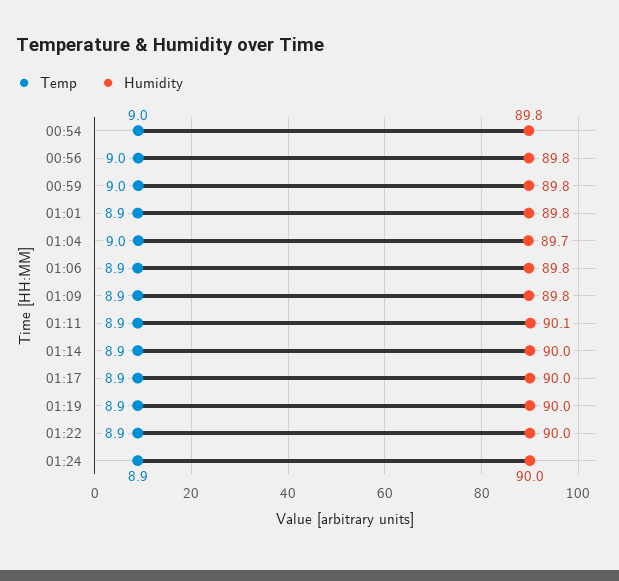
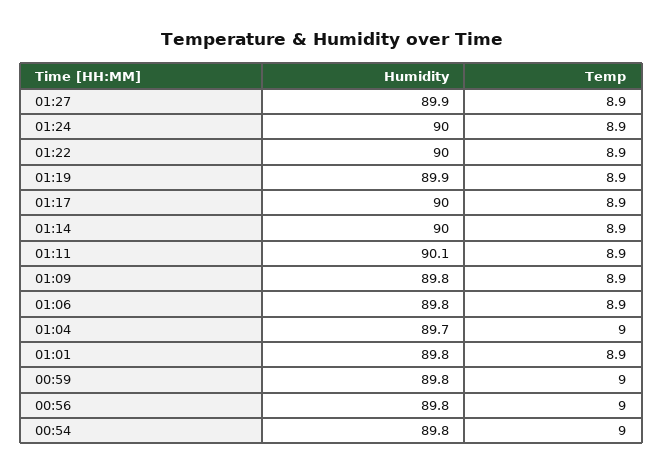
Humidity, 01:19: 90 -> 89.9
Humidity, 01:27: none -> 89.9
Temp, 01:27: none -> 8.9

